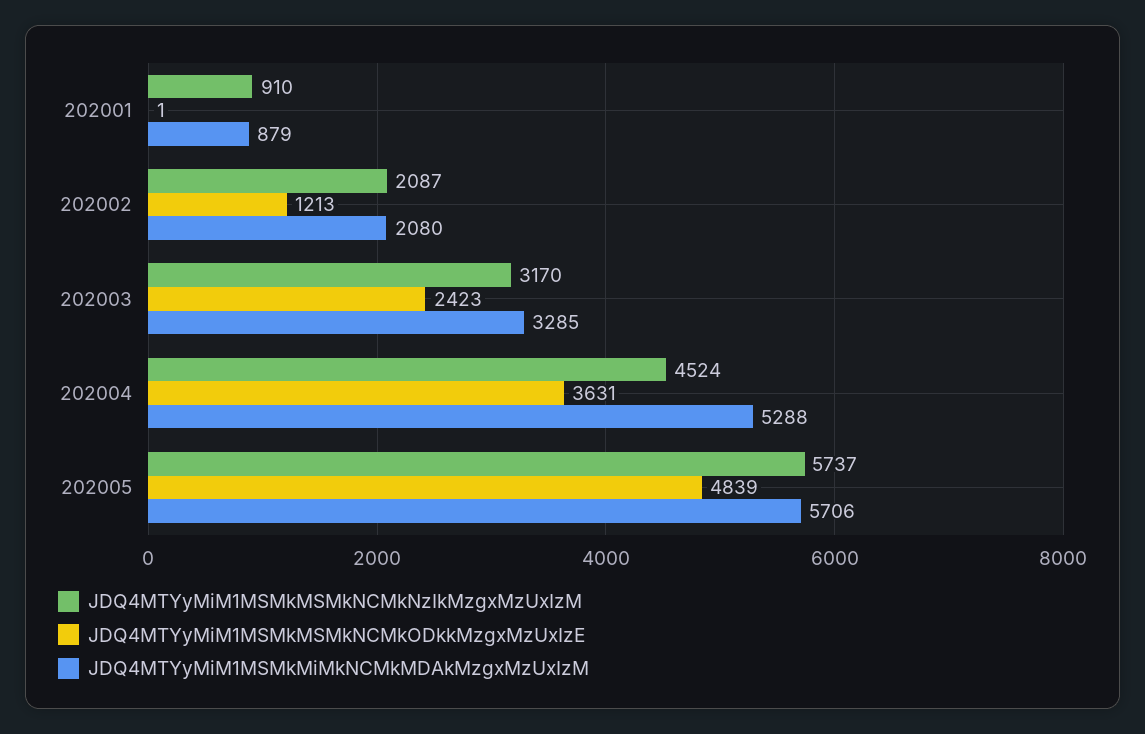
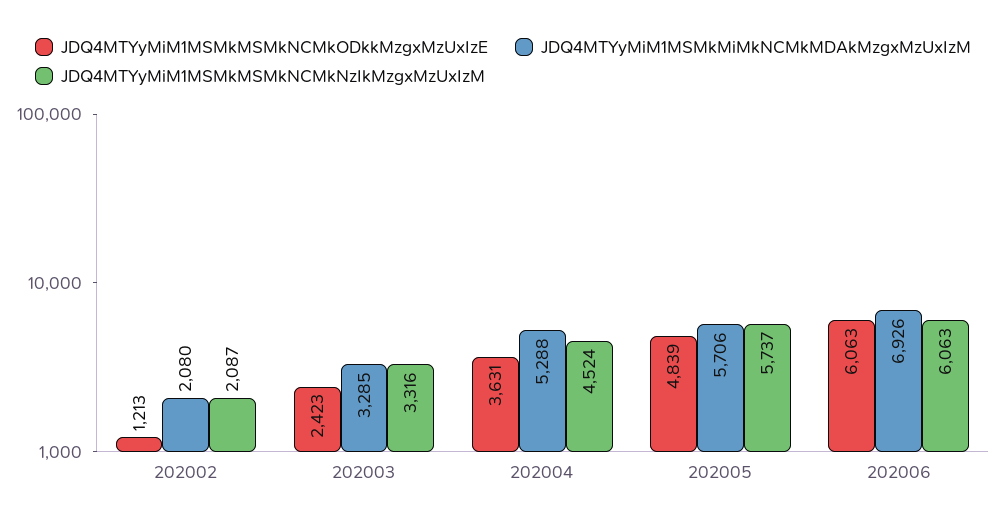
JDQ4MTYyMiM1MSMkMSMkNCMkNzIkMzgxMzUxIzM, 202001: 910 -> none
JDQ4MTYyMiM1MSMkMSMkNCMkODkkMzgxMzUxIzE, 202001: 1 -> none
JDQ4MTYyMiM1MSMkMiMkNCMkMDAkMzgxMzUxIzM, 202001: 879 -> none
JDQ4MTYyMiM1MSMkMSMkNCMkNzIkMzgxMzUxIzM, 202003: 3170 -> 3316
JDQ4MTYyMiM1MSMkMSMkNCMkODkkMzgxMzUxIzE, 202006: none -> 6063
JDQ4MTYyMiM1MSMkMiMkNCMkMDAkMzgxMzUxIzM, 202006: none -> 6926
JDQ4MTYyMiM1MSMkMSMkNCMkNzIkMzgxMzUxIzM, 202006: none -> 6063

